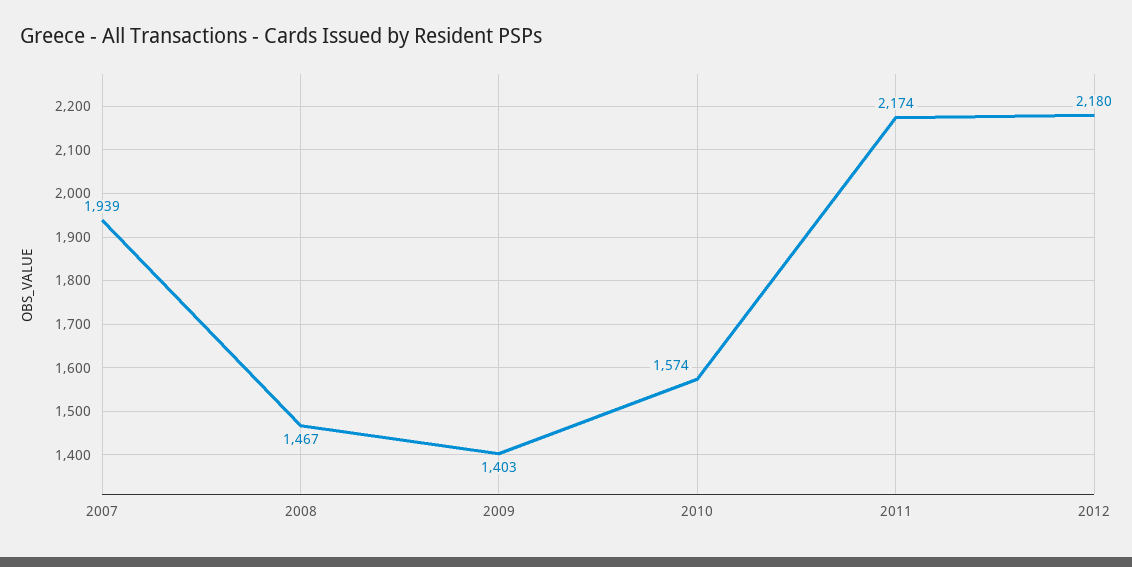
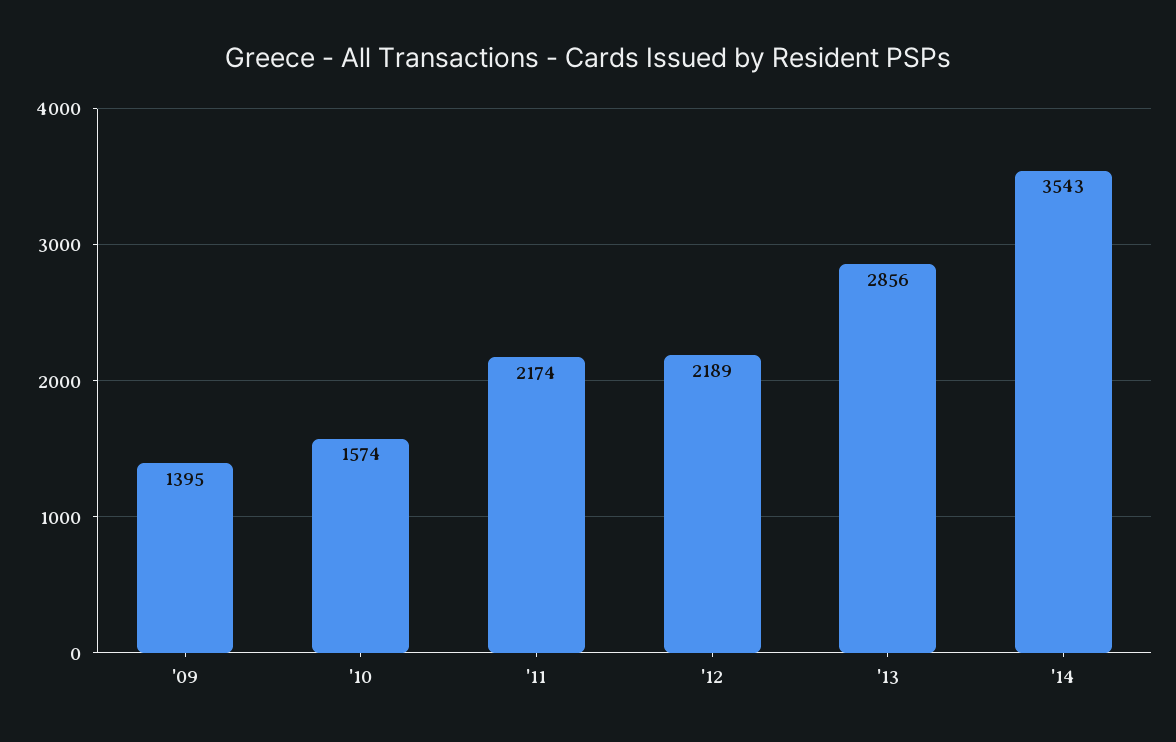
2007: 1939 -> none
2008: 1467 -> none
2009: 1403 -> 1395
2012: 2180 -> 2189
'13: none -> 2856
'14: none -> 3543

